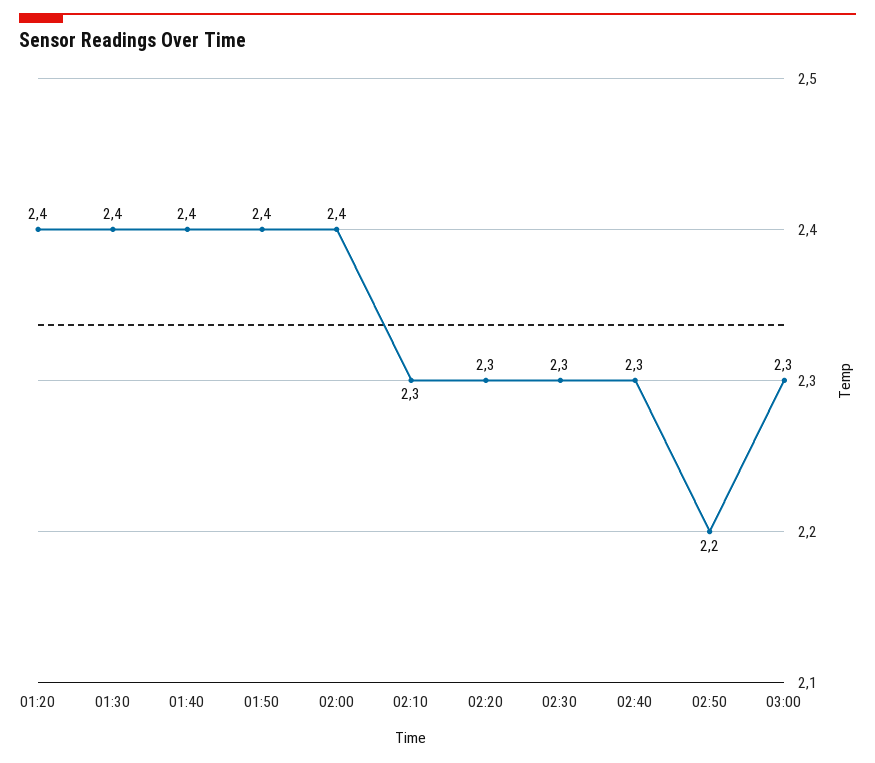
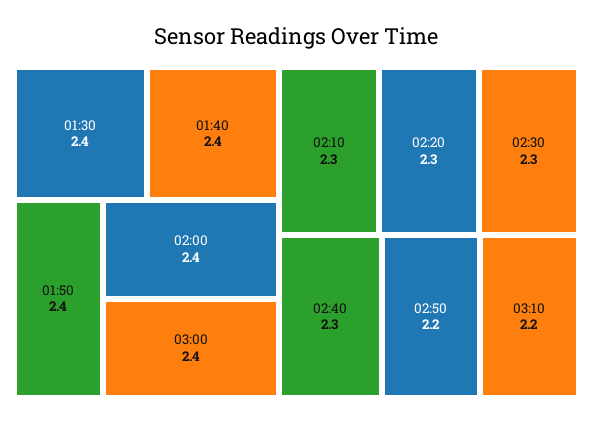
01:20: 2.4 -> none
03:00: 2.3 -> 2.4
03:10: none -> 2.2

